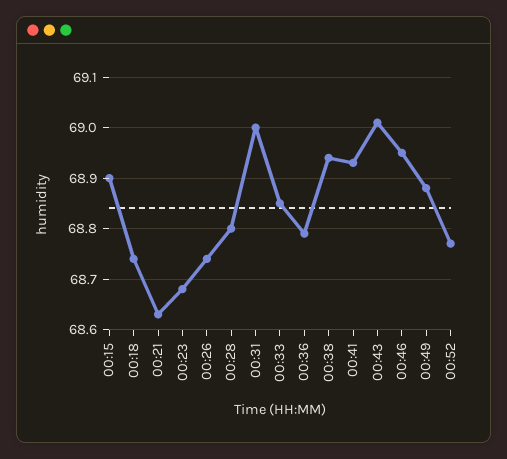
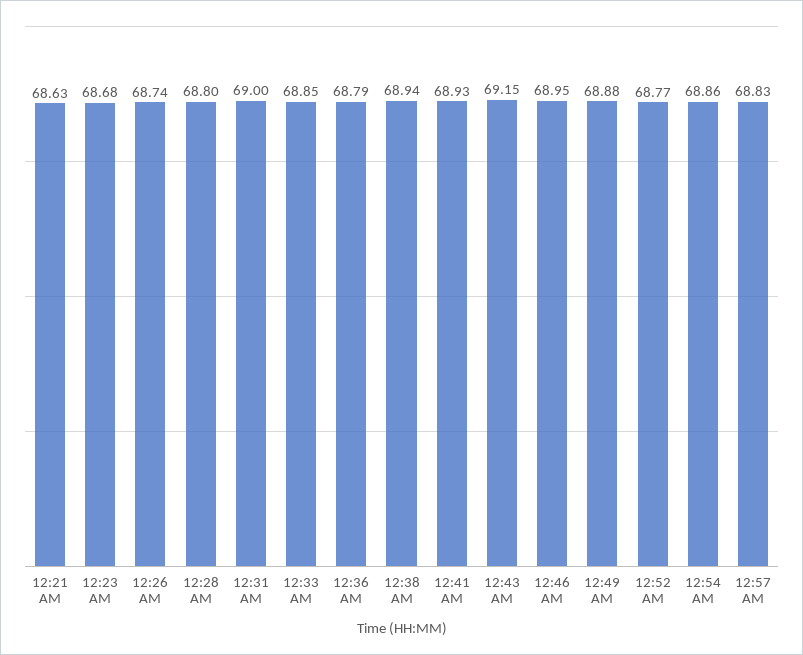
00:15: 68.9 -> none
00:18: 68.75 -> none
00:43: 69 -> 69.15
12:54 AM: none -> 68.86
12:57 AM: none -> 68.83

